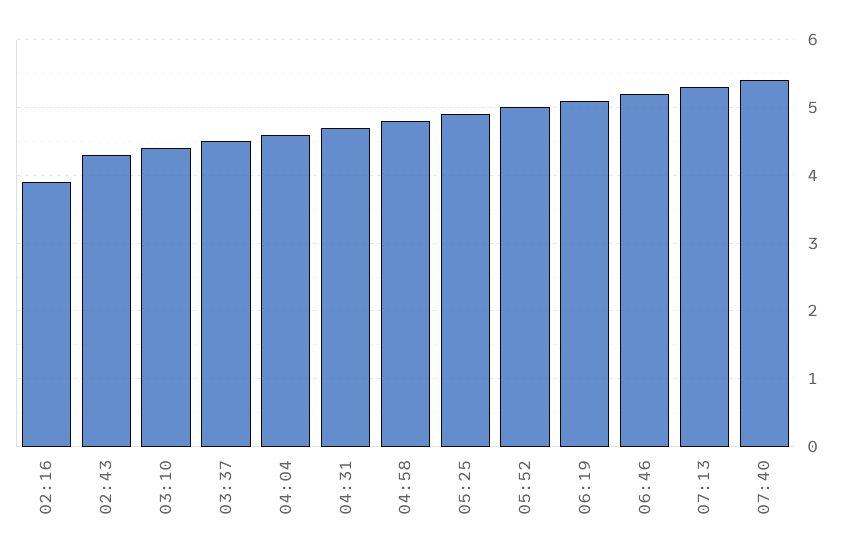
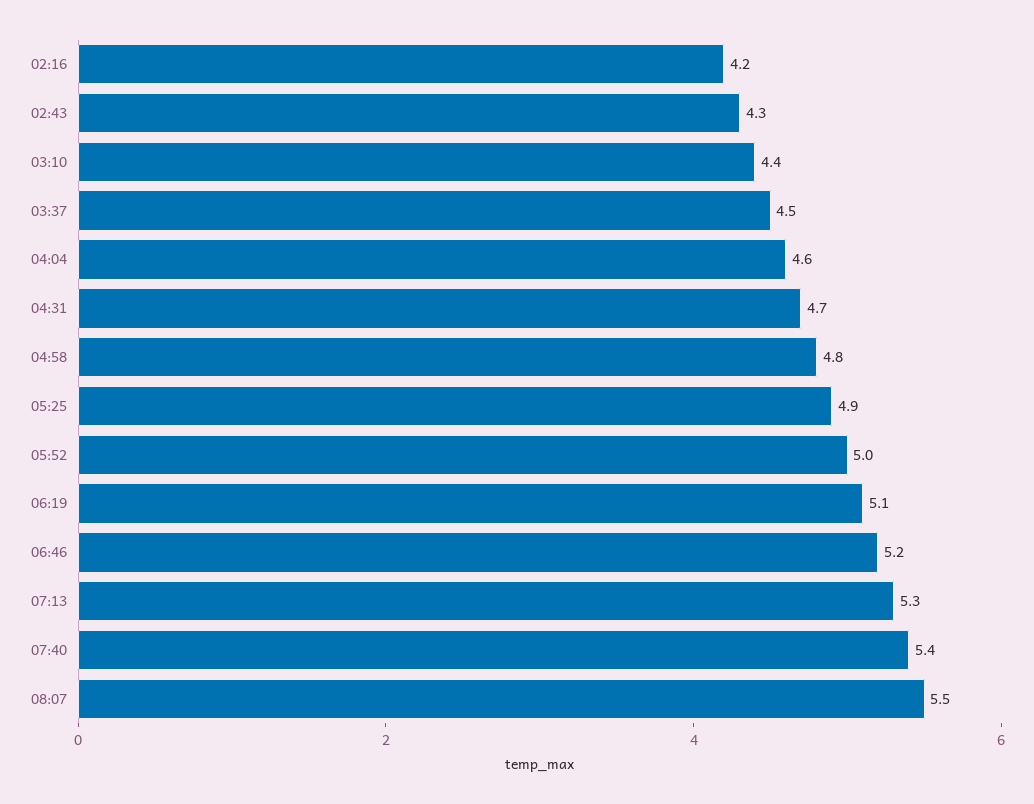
02:16: 3.9 -> 4.2
08:07: none -> 5.5

